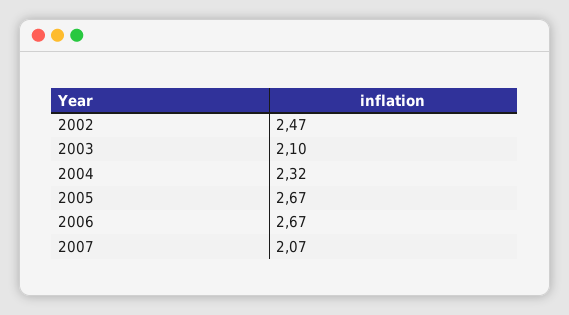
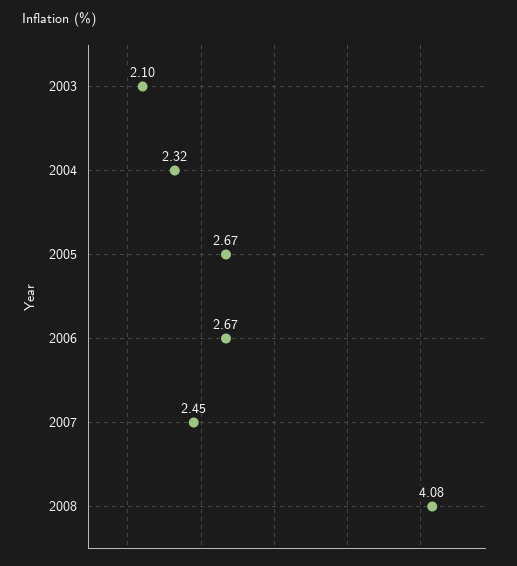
2002: 2.47 -> none
2007: 2.07 -> 2.45
2008: none -> 4.08

